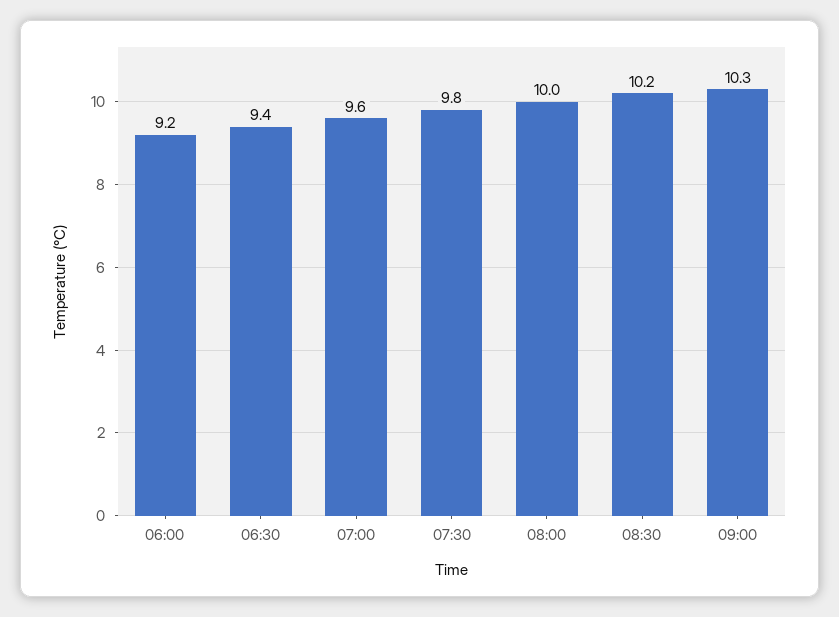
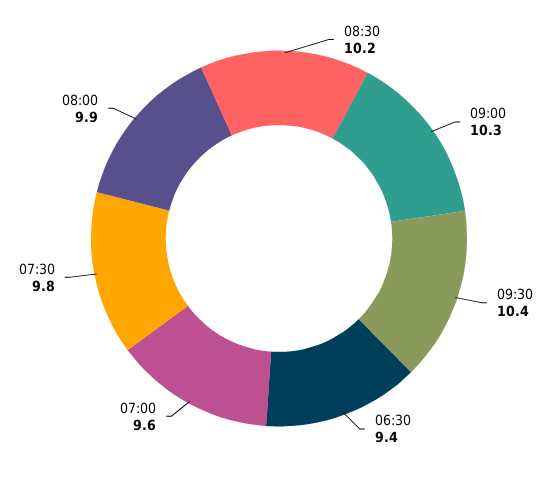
06:00: 9.2 -> none
08:00: 10 -> 9.9
09:30: none -> 10.4

